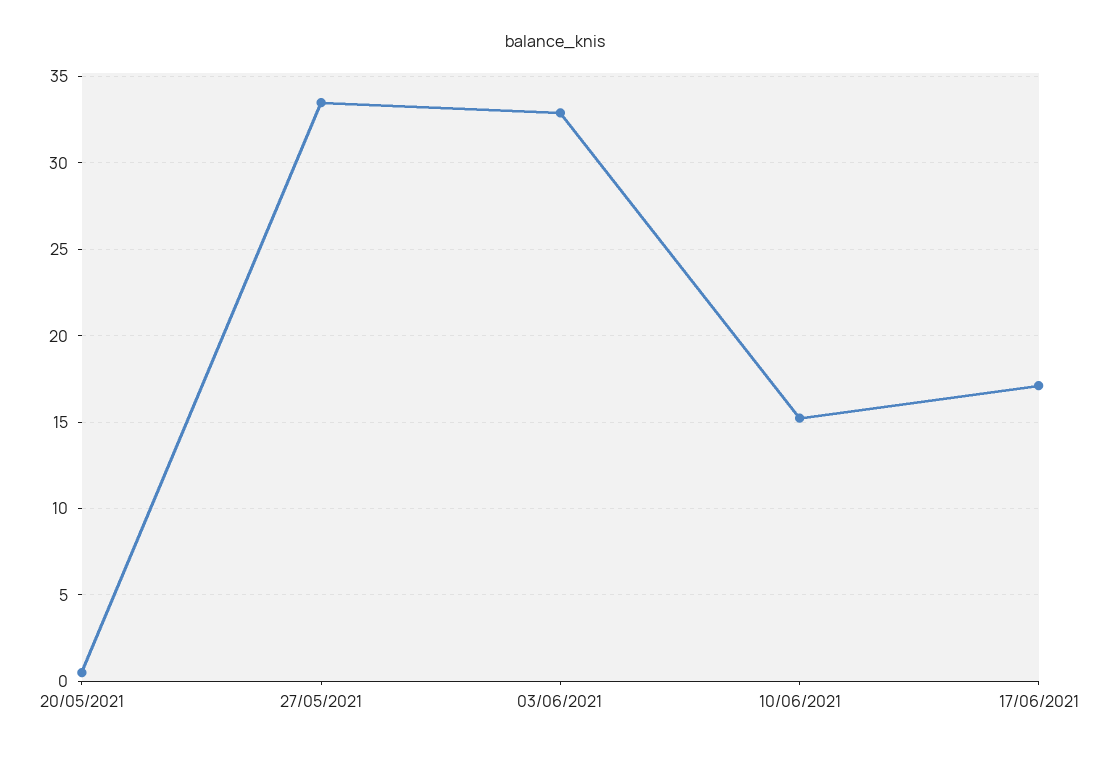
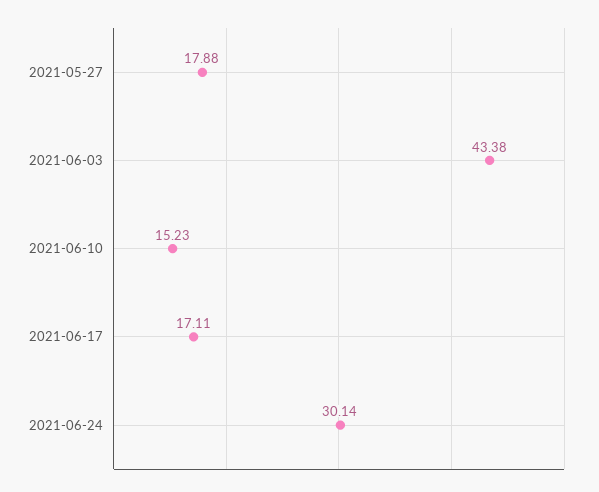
20/05/2021: 0.5 -> none
27/05/2021: 33.5 -> 17.88
03/06/2021: 33 -> 43.38
2021-06-24: none -> 30.14

